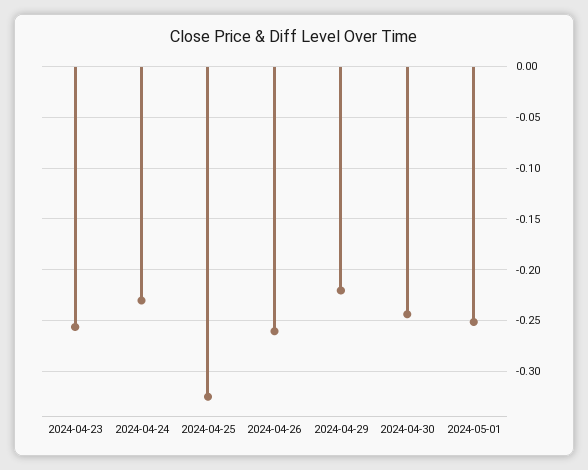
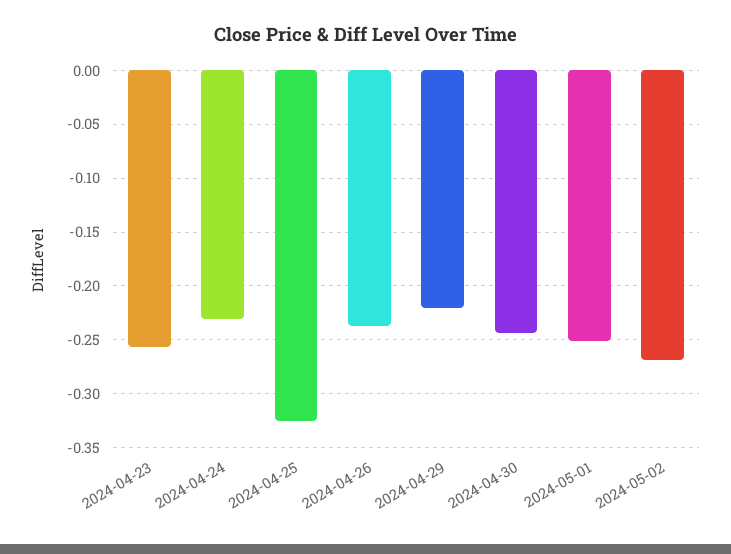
2024-04-26: -0.26 -> -0.24
2024-05-02: none -> -0.27

